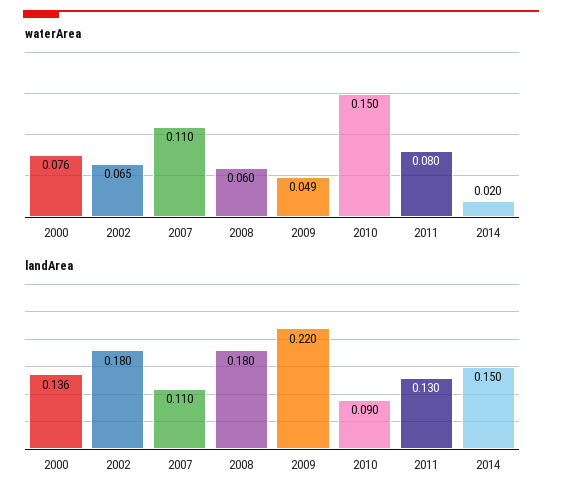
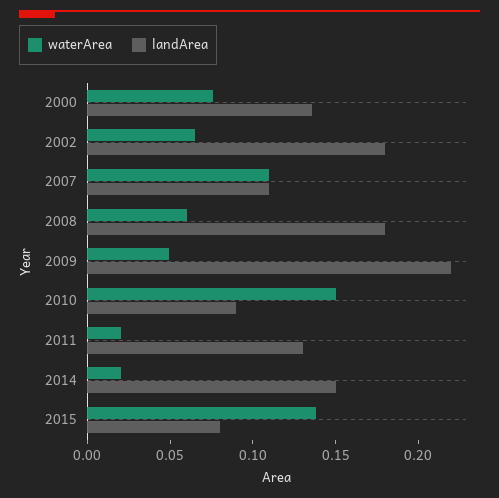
waterArea, 2011: 0.08 -> 0.02
waterArea, 2015: none -> 0.14
landArea, 2015: none -> 0.08

